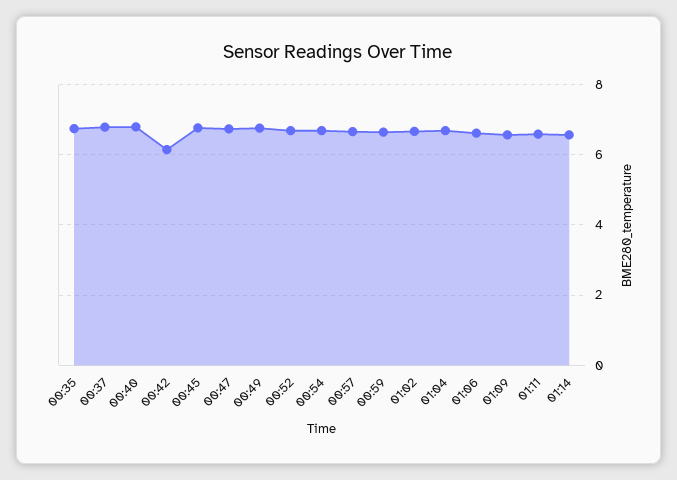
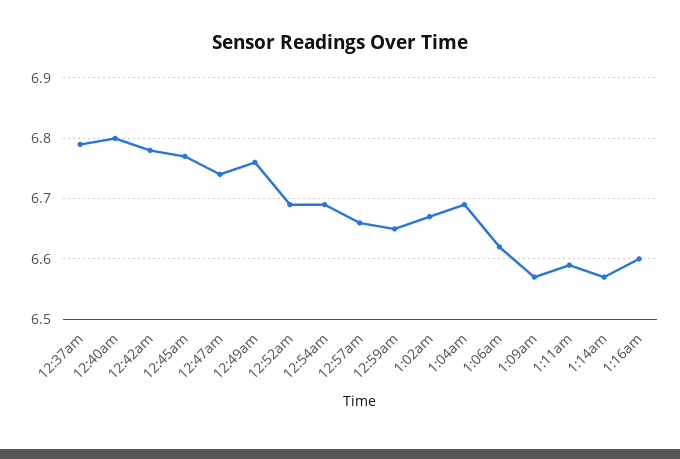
00:35: 6.8 -> none
00:42: 6.2 -> 6.78
1:16am: none -> 6.6

